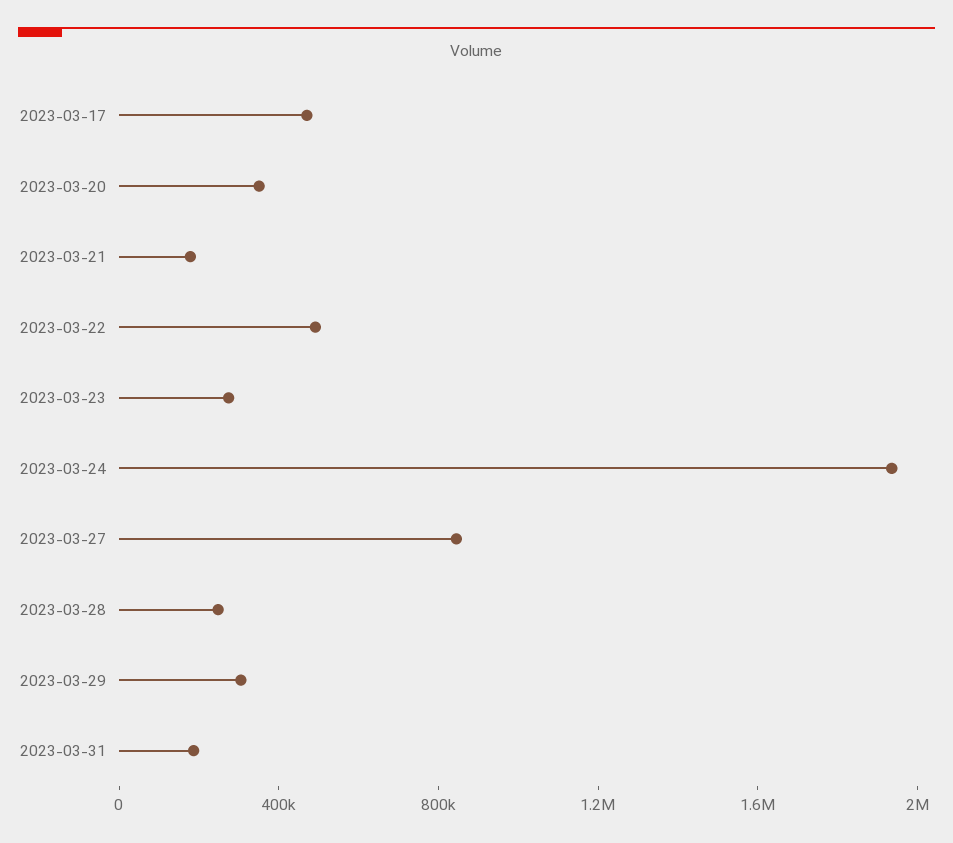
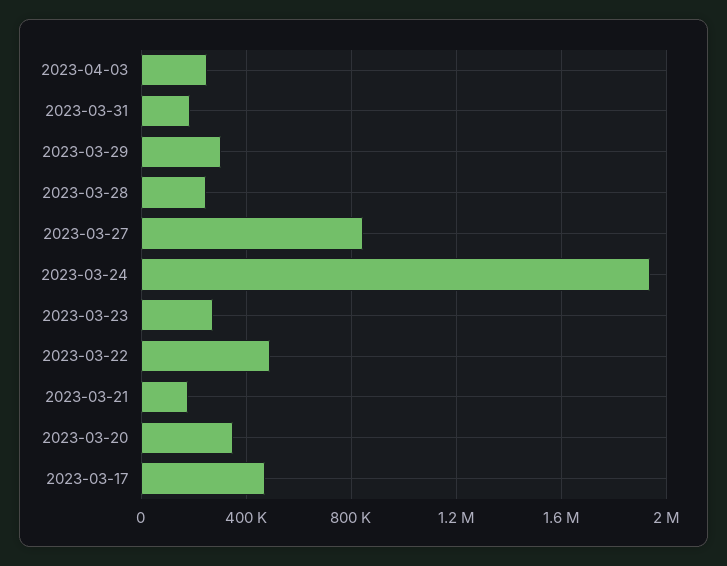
2023-04-03: none -> 250000

